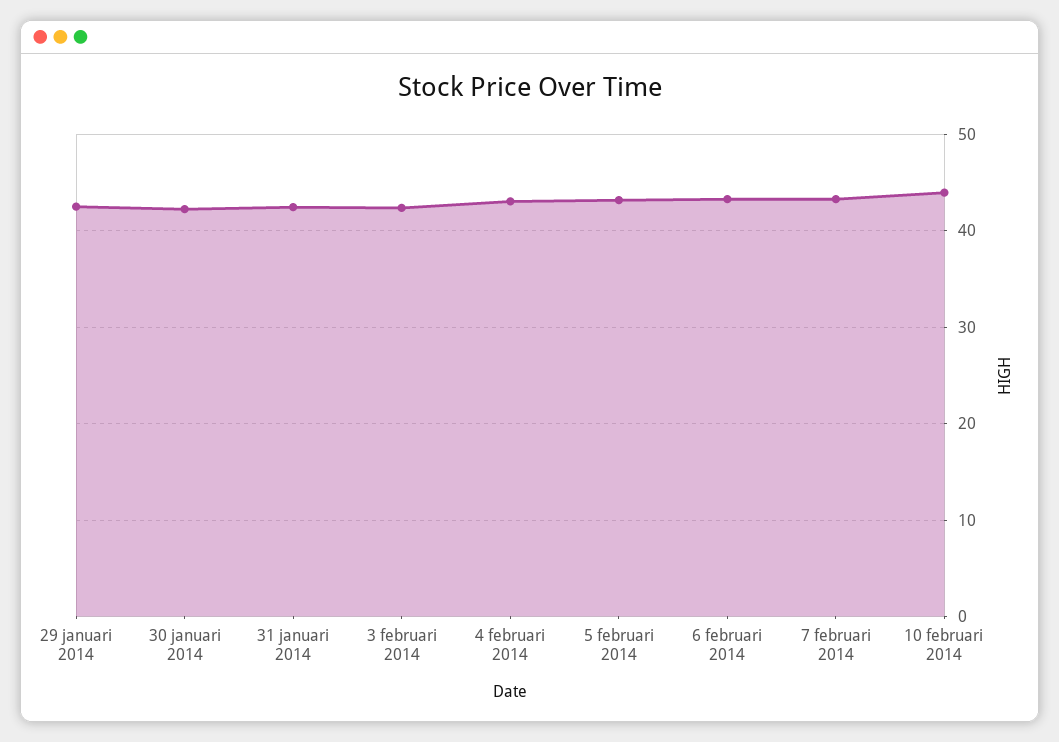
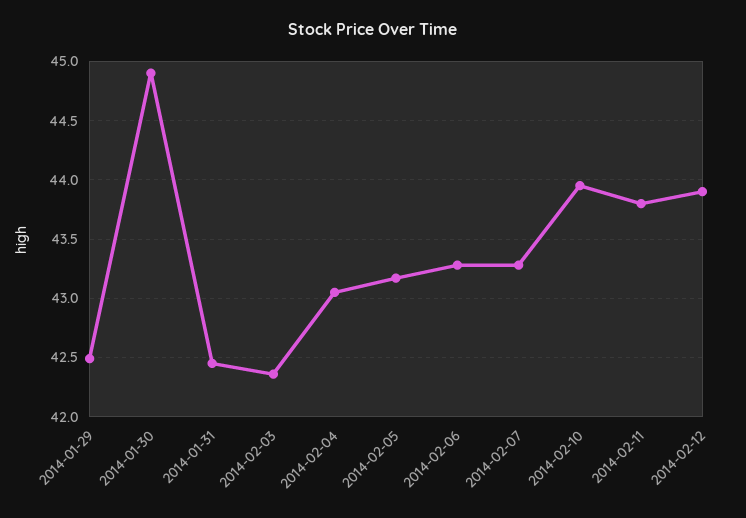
30 januari 2014: 42 -> 44.9
2014-02-11: none -> 43.8
2014-02-12: none -> 43.9

